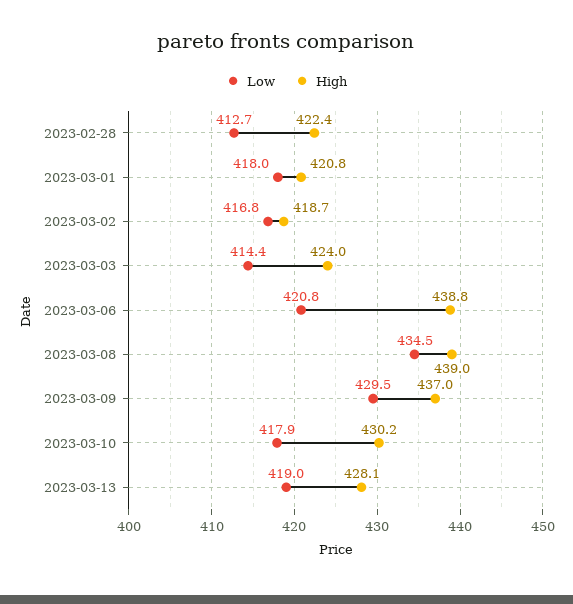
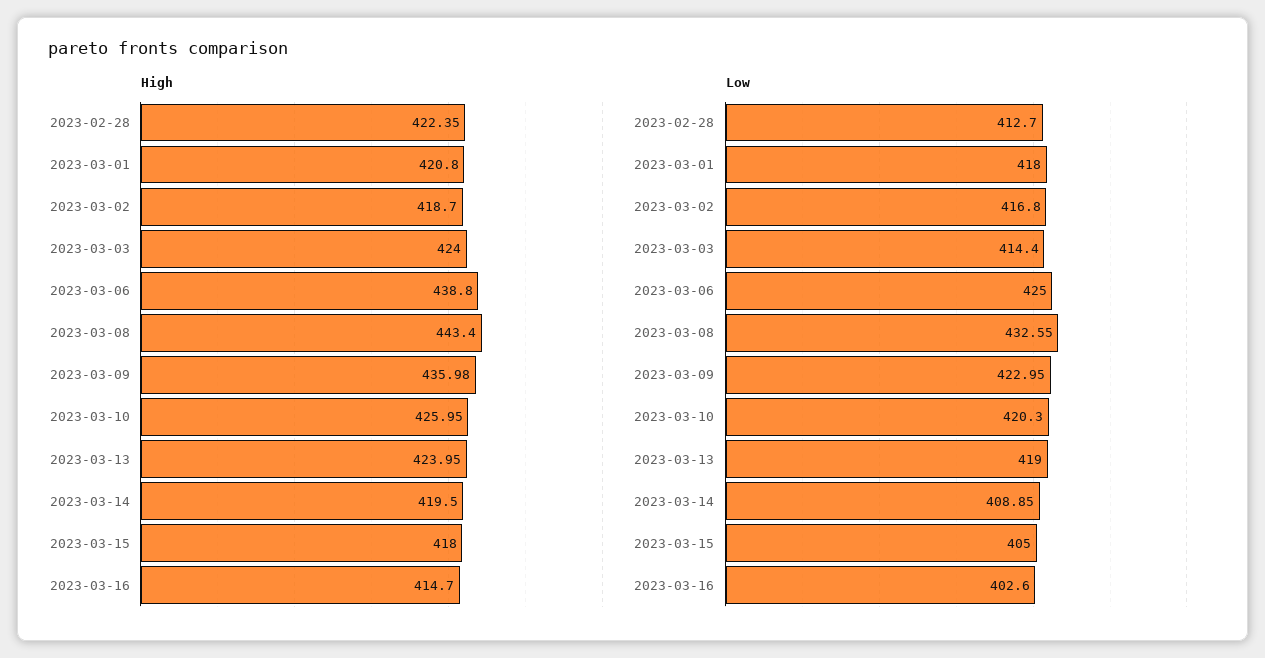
Low, 2023-03-06: 420.8 -> 425
Low, 2023-03-08: 434.5 -> 432.55
High, 2023-03-08: 439 -> 443.4
Low, 2023-03-09: 429.5 -> 422.95
High, 2023-03-09: 437 -> 435.98
Low, 2023-03-10: 417.9 -> 420.3
High, 2023-03-10: 430.2 -> 425.95
High, 2023-03-13: 428.1 -> 423.95
High, 2023-03-14: none -> 419.5
High, 2023-03-15: none -> 418
High, 2023-03-16: none -> 414.7
Low, 2023-03-14: none -> 408.85
Low, 2023-03-15: none -> 405
Low, 2023-03-16: none -> 402.6

